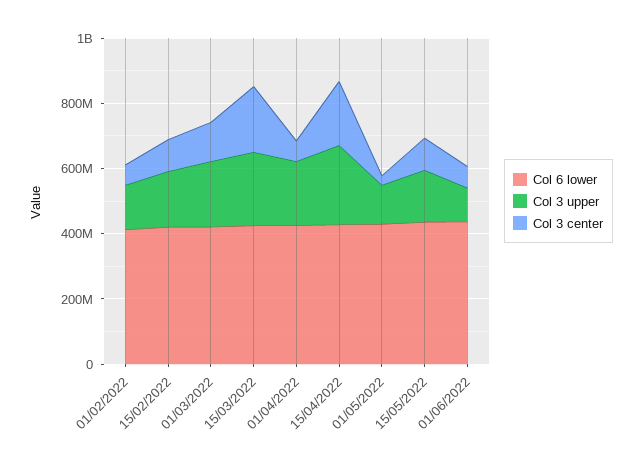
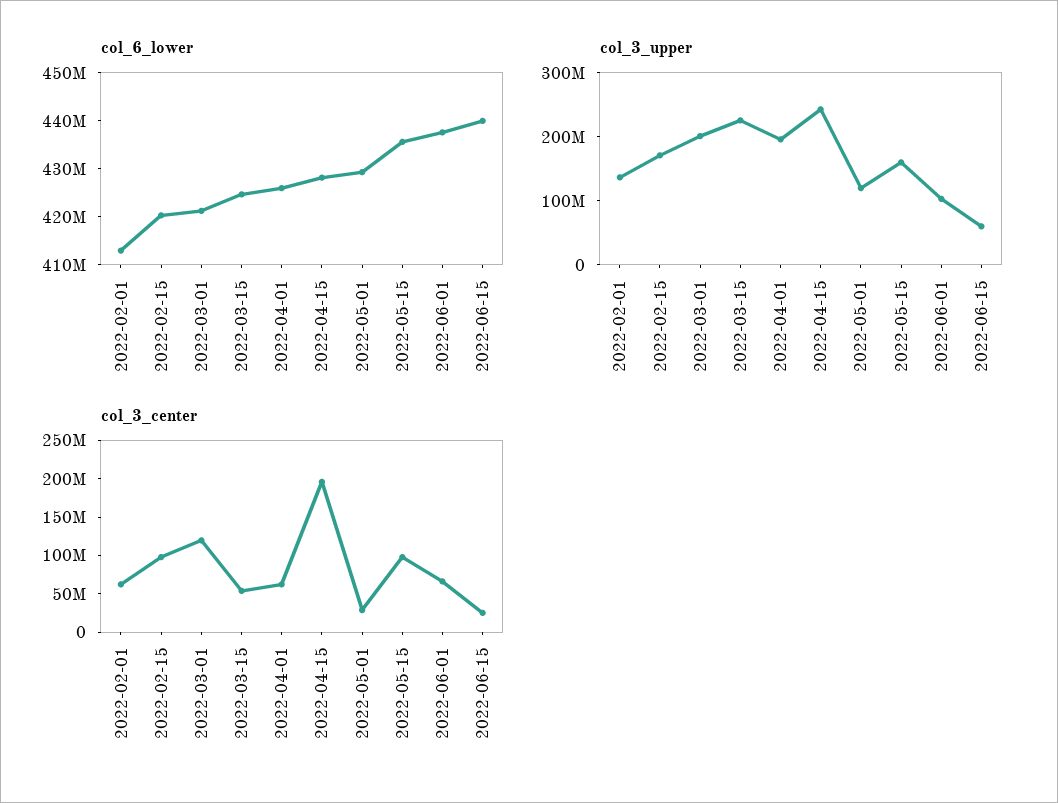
Col 3 center, 15/03/2022: 200000000 -> 50000000
Col 6 lower, 2022-06-15: none -> 440000000
Col 3 upper, 2022-06-15: none -> 60000000
Col 3 center, 2022-06-15: none -> 25000000

